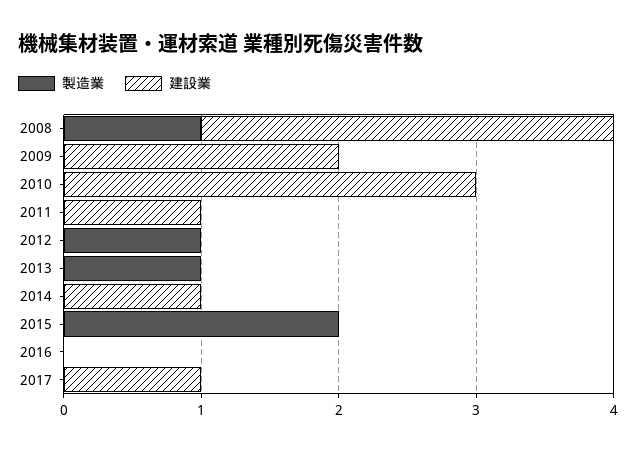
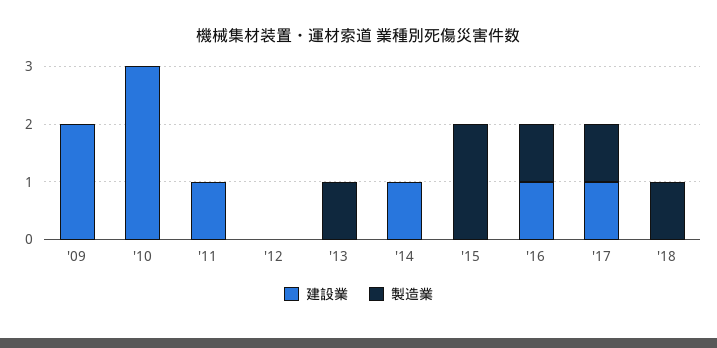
製造業, 2008: 1 -> none
建設業, 2008: 3 -> none
製造業, 2012: 1 -> 0
製造業, 2016: 0 -> 1
建設業, 2016: 0 -> 1
製造業, 2017: 0 -> 1
建設業, '18: none -> 0
製造業, '18: none -> 1

